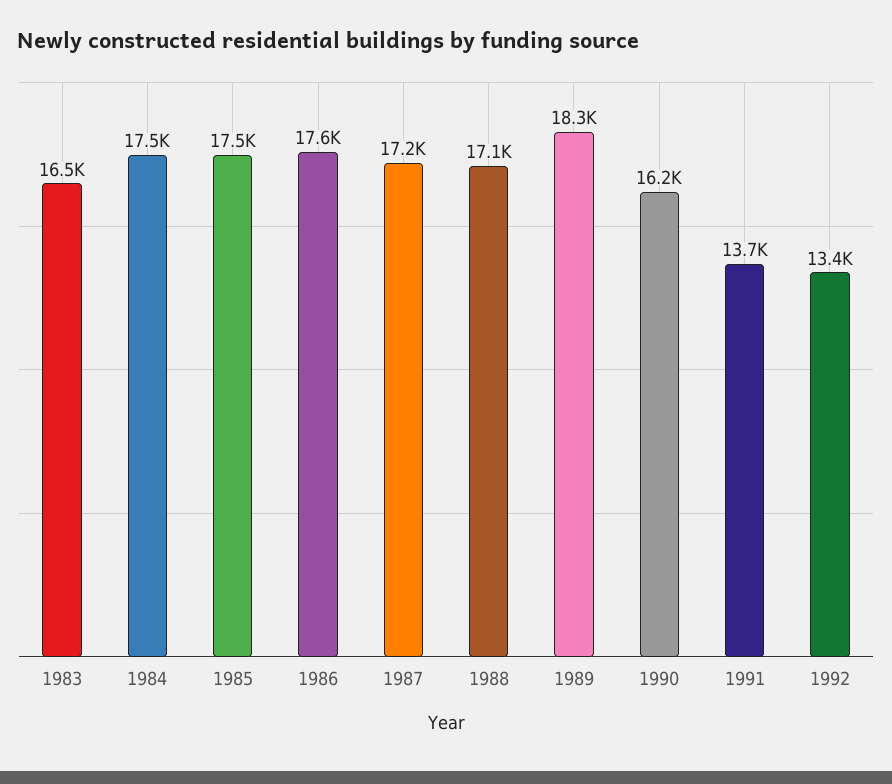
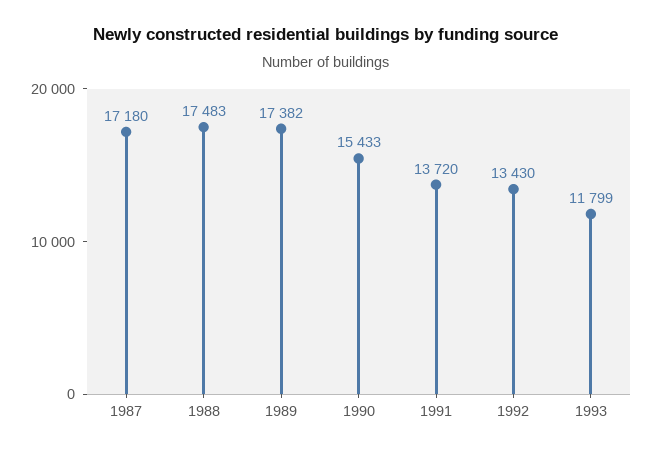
1983: 16500 -> none
1984: 17500 -> none
1985: 17500 -> none
1986: 17600 -> none
1988: 17100 -> 17483
1989: 18300 -> 17382
1990: 16200 -> 15433
1993: none -> 11799

